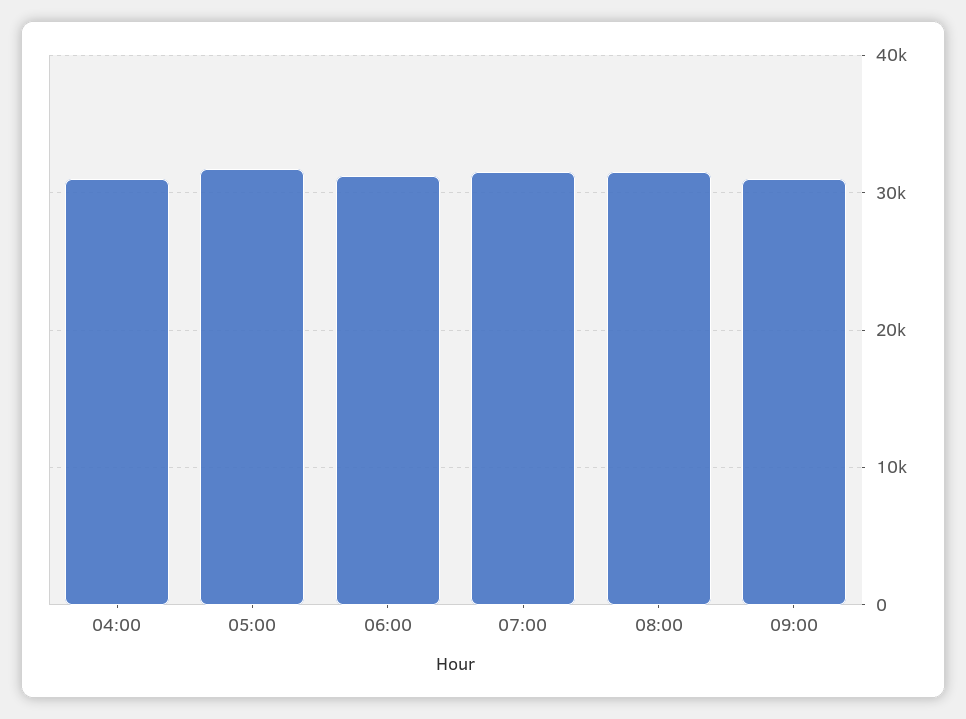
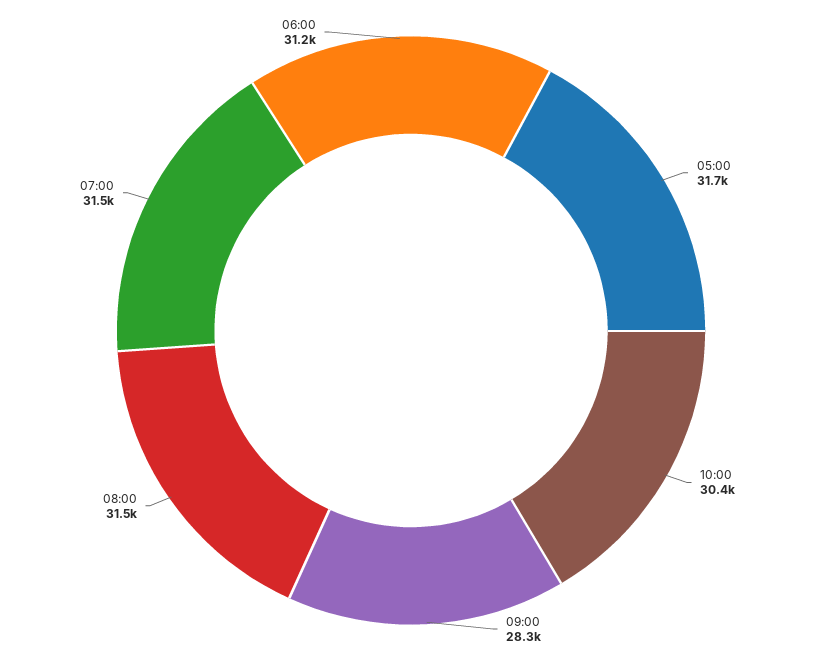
04:00: 31000 -> none
09:00: 31000 -> 28300
10:00: none -> 30400

